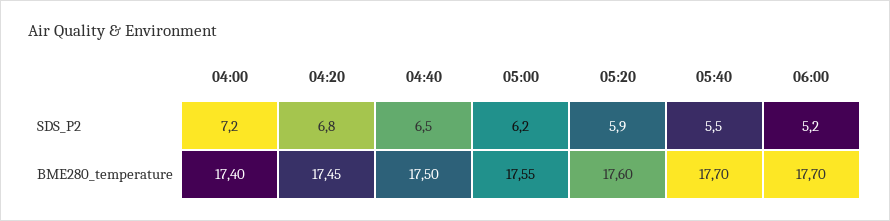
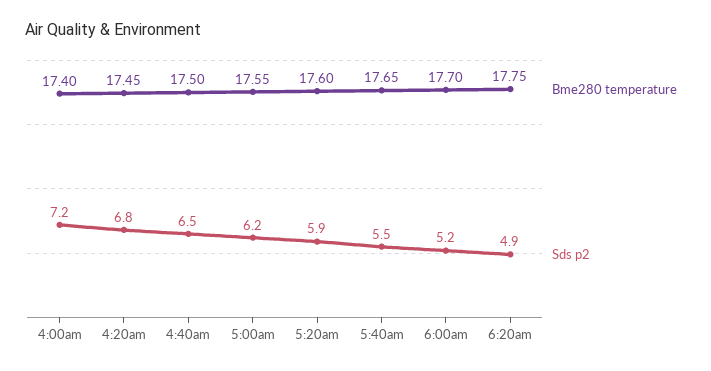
BME280_temperature, 05:40: 17.7 -> 17.65
BME280_temperature, 6:20am: none -> 17.75
SDS_P2, 6:20am: none -> 4.9

